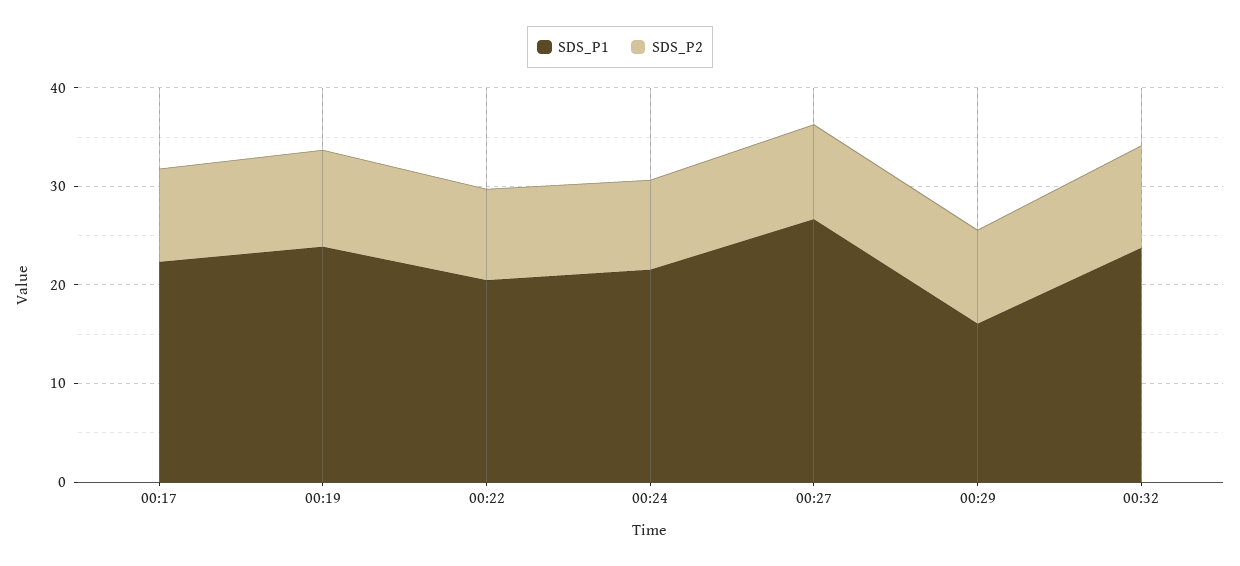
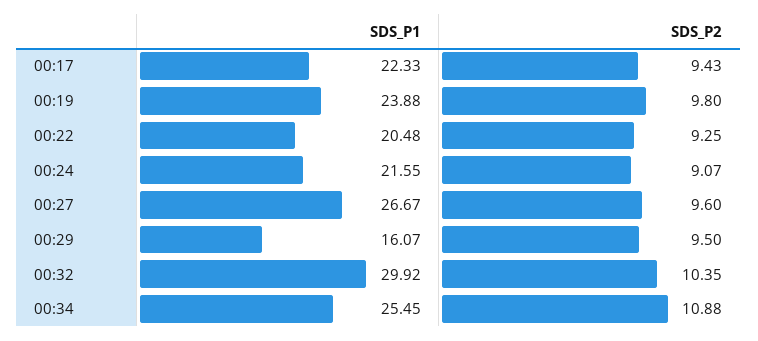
SDS_P1, 00:32: 24 -> 29.92
SDS_P1, 00:34: none -> 25.45
SDS_P2, 00:34: none -> 10.88

